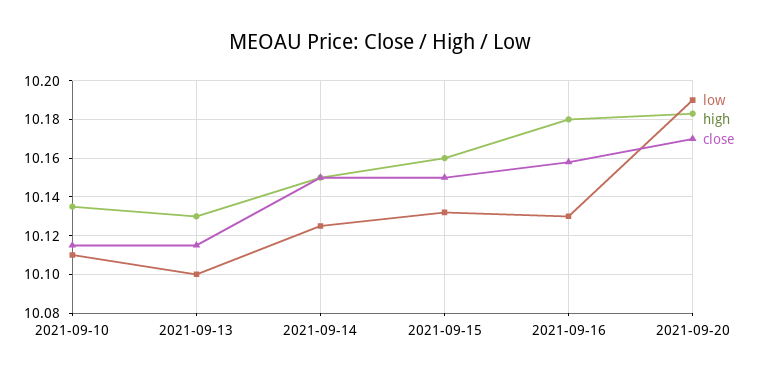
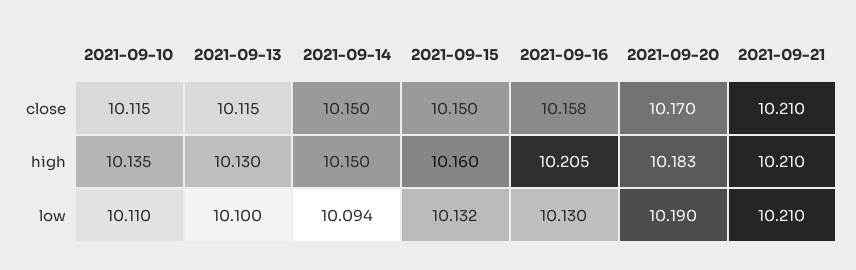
low, 2021-09-14: 10.125 -> 10.094
high, 2021-09-16: 10.18 -> 10.205
close, 2021-09-21: none -> 10.21
high, 2021-09-21: none -> 10.21
low, 2021-09-21: none -> 10.21

